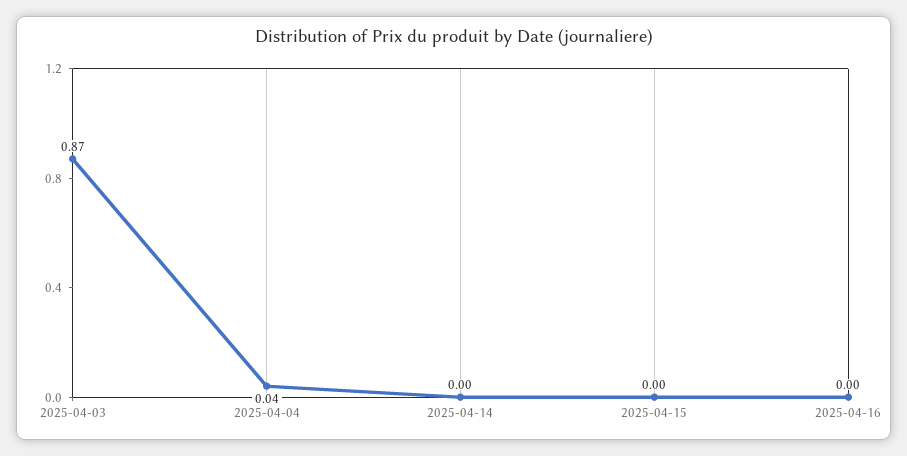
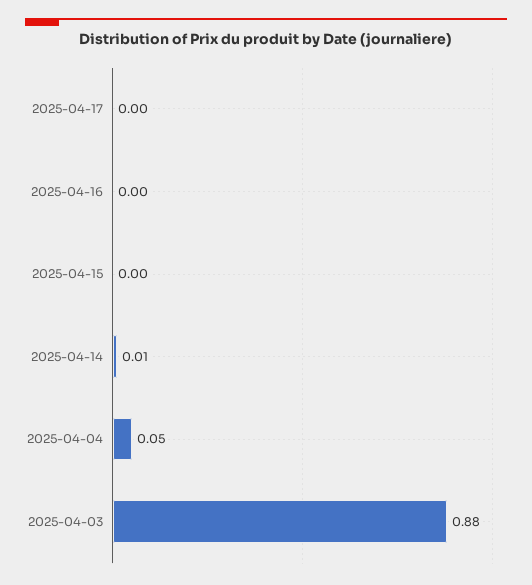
2025-04-03: 0.87 -> 0.88
2025-04-04: 0.04 -> 0.05
2025-04-14: 0 -> 0.01
2025-04-17: none -> 0

